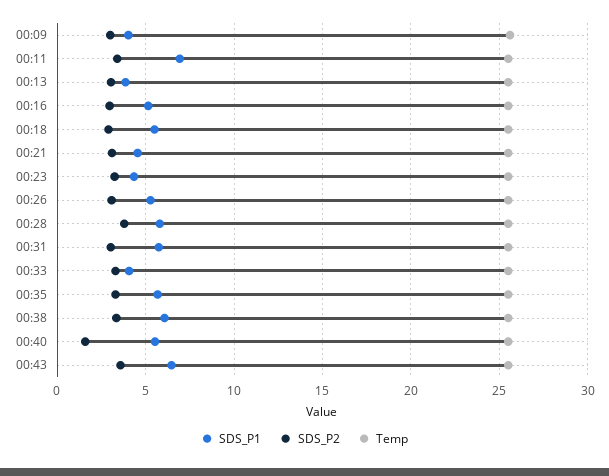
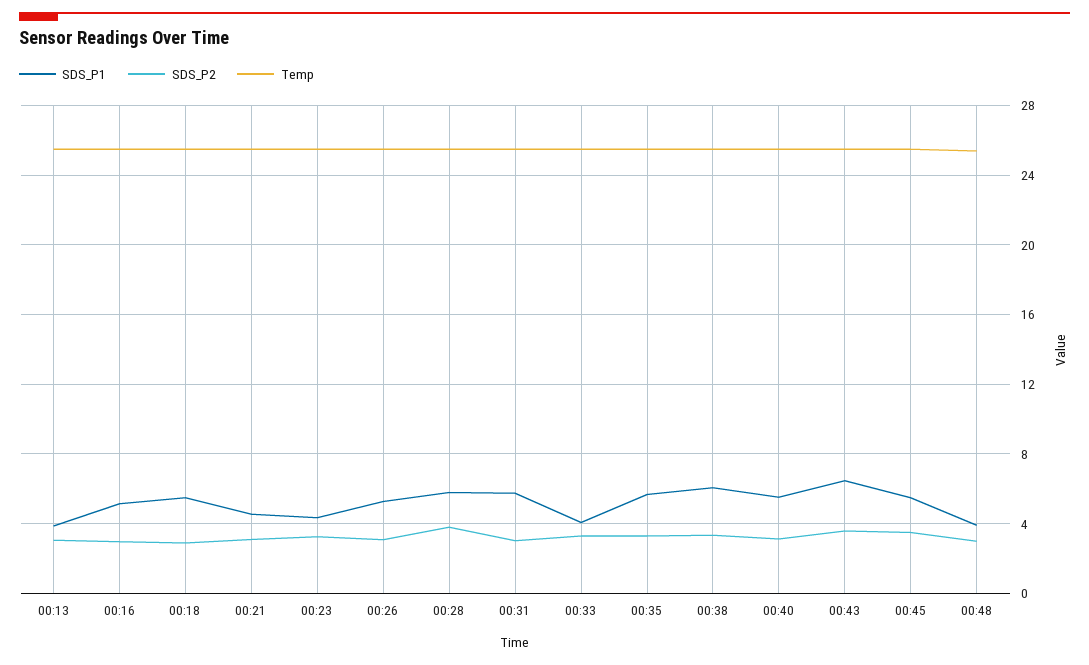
SDS_P1, 00:09: 4 -> none
SDS_P2, 00:09: 3 -> none
Temp, 00:09: 25.5 -> none
SDS_P1, 00:11: 7 -> none
SDS_P2, 00:11: 3.5 -> none
Temp, 00:11: 25.5 -> none
SDS_P2, 00:40: 1.5 -> 3
SDS_P1, 00:45: none -> 5.5
SDS_P2, 00:45: none -> 3.5
Temp, 00:45: none -> 25.5
SDS_P1, 00:48: none -> 4
SDS_P2, 00:48: none -> 3
Temp, 00:48: none -> 25.5

